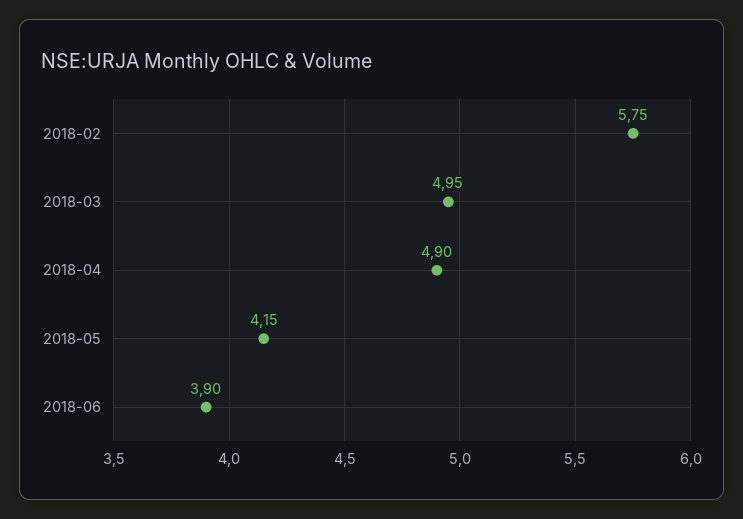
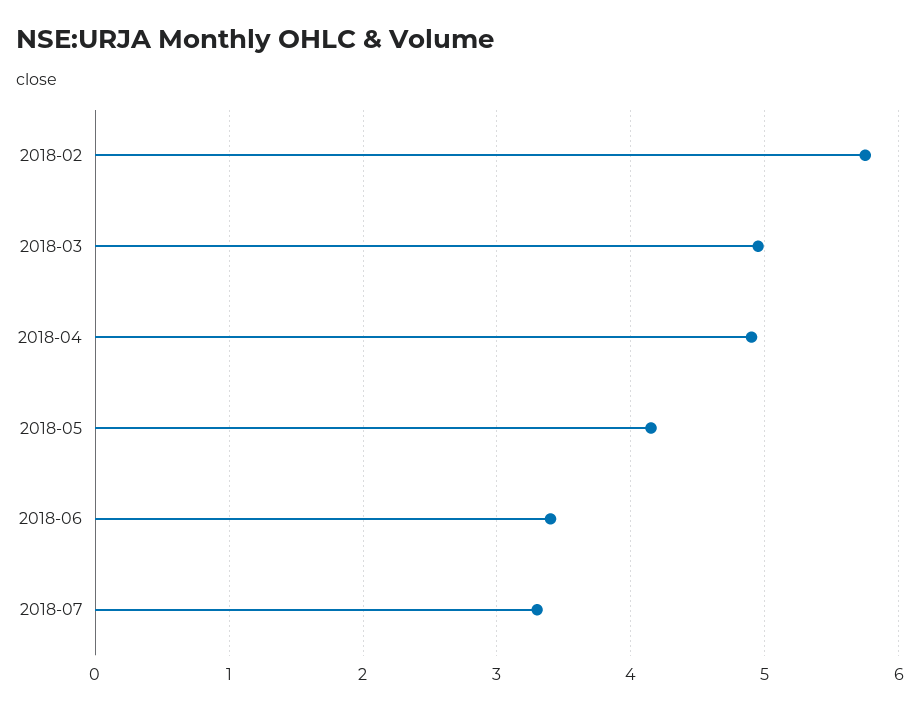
2018-06: 3.9 -> 3.4
2018-07: none -> 3.3

